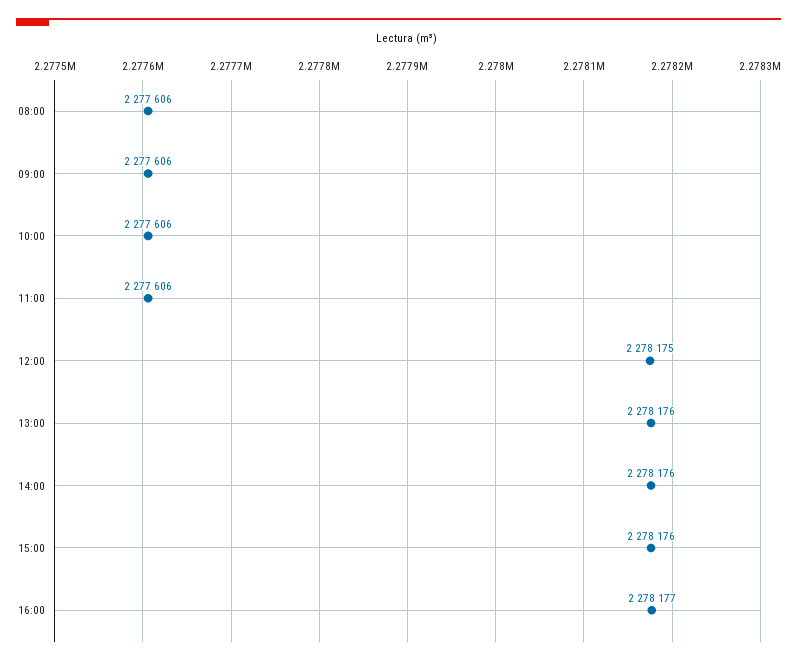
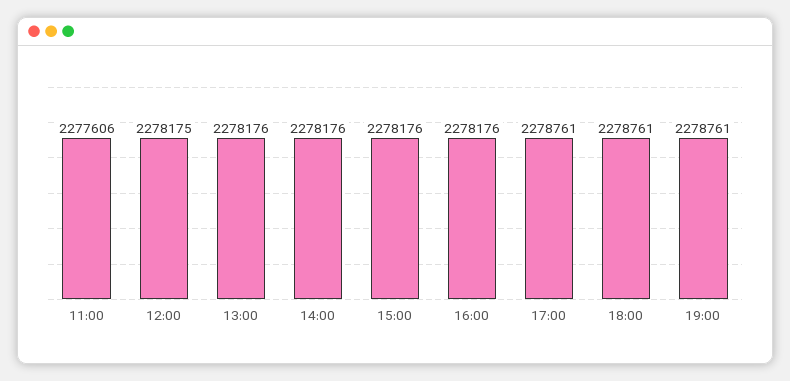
08:00: 2277606 -> none
09:00: 2277606 -> none
10:00: 2277606 -> none
16:00: 2278177 -> 2278176
17:00: none -> 2278761
18:00: none -> 2278761
19:00: none -> 2278761

